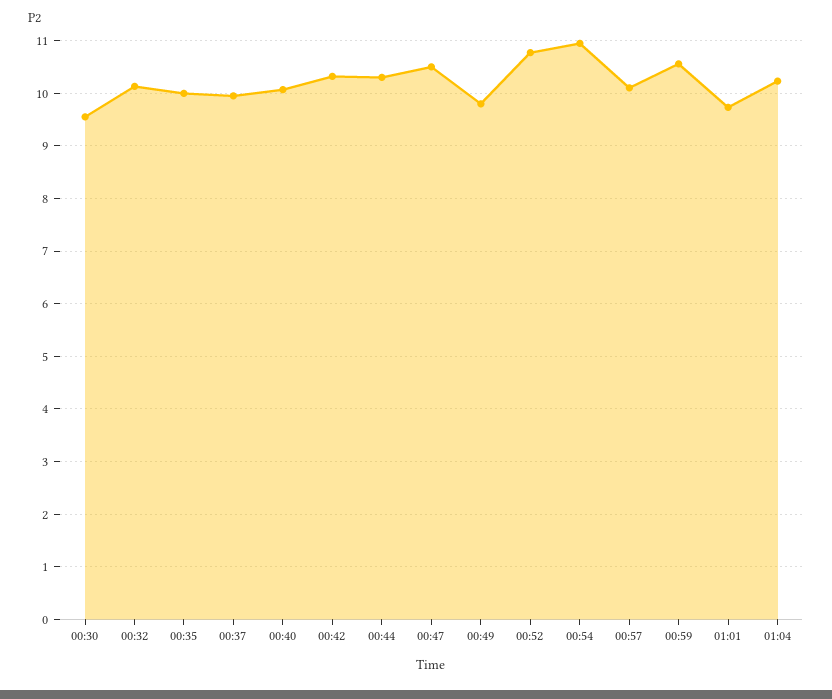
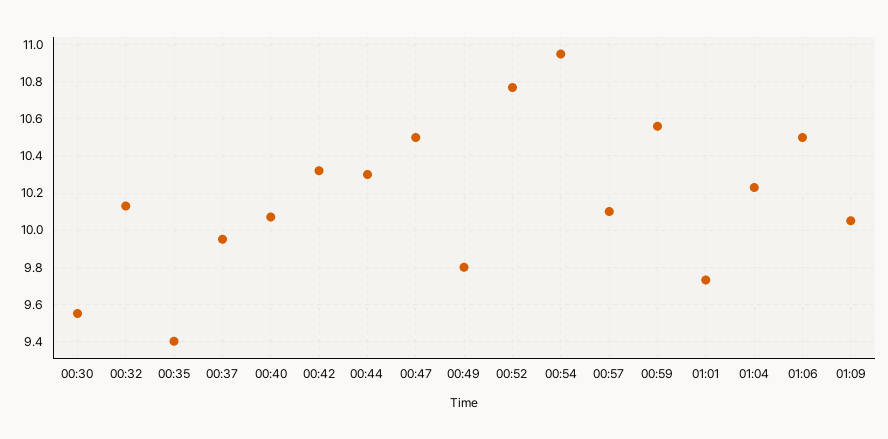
00:35: 10 -> 9.4
01:06: none -> 10.5
01:09: none -> 10.05

